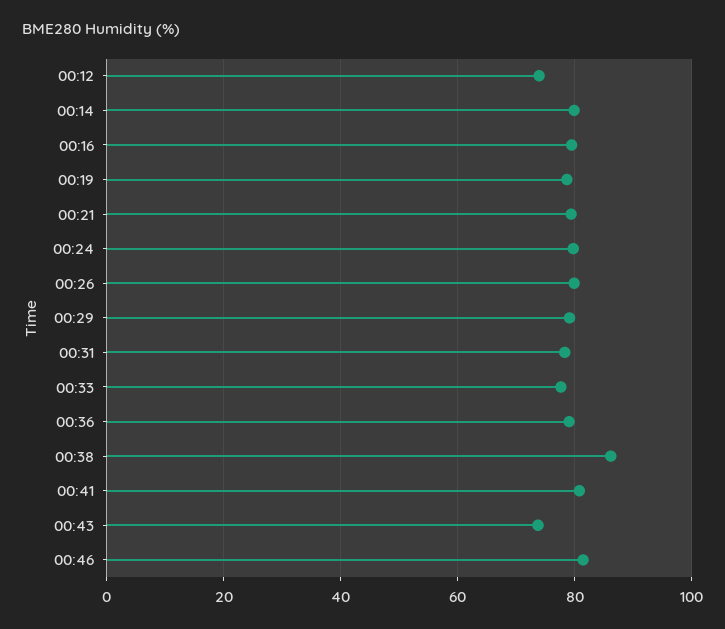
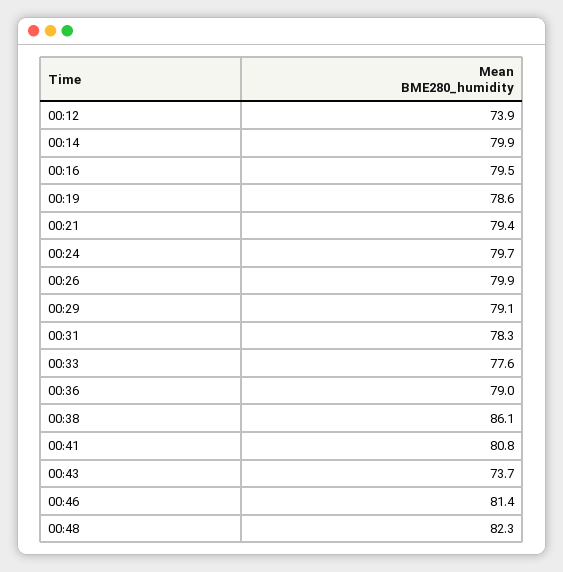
00:48: none -> 82.3

